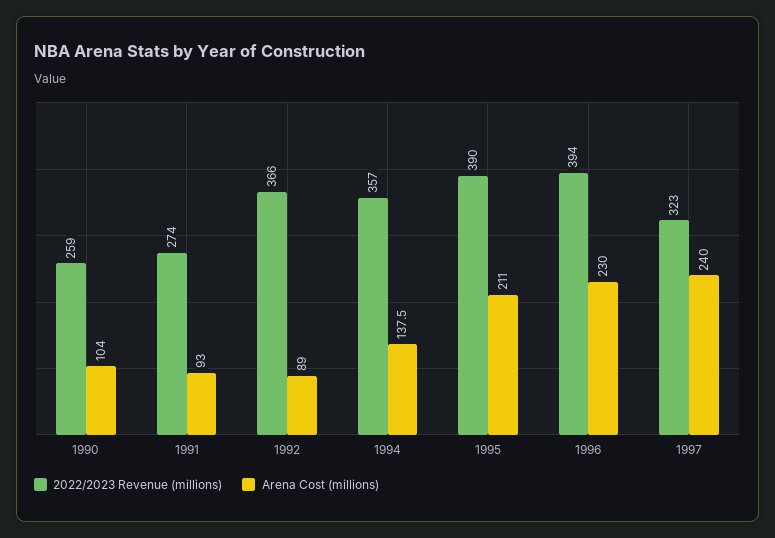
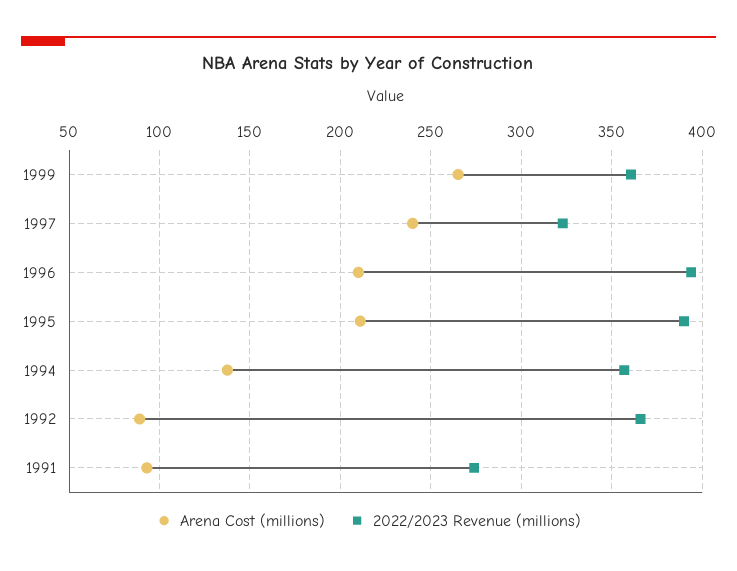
2022/2023 Revenue (millions), 1990: 259 -> none
Arena Cost (millions), 1990: 104 -> none
Arena Cost (millions), 1996: 230 -> 210
Arena Cost (millions), 1999: none -> 265
2022/2023 Revenue (millions), 1999: none -> 360

